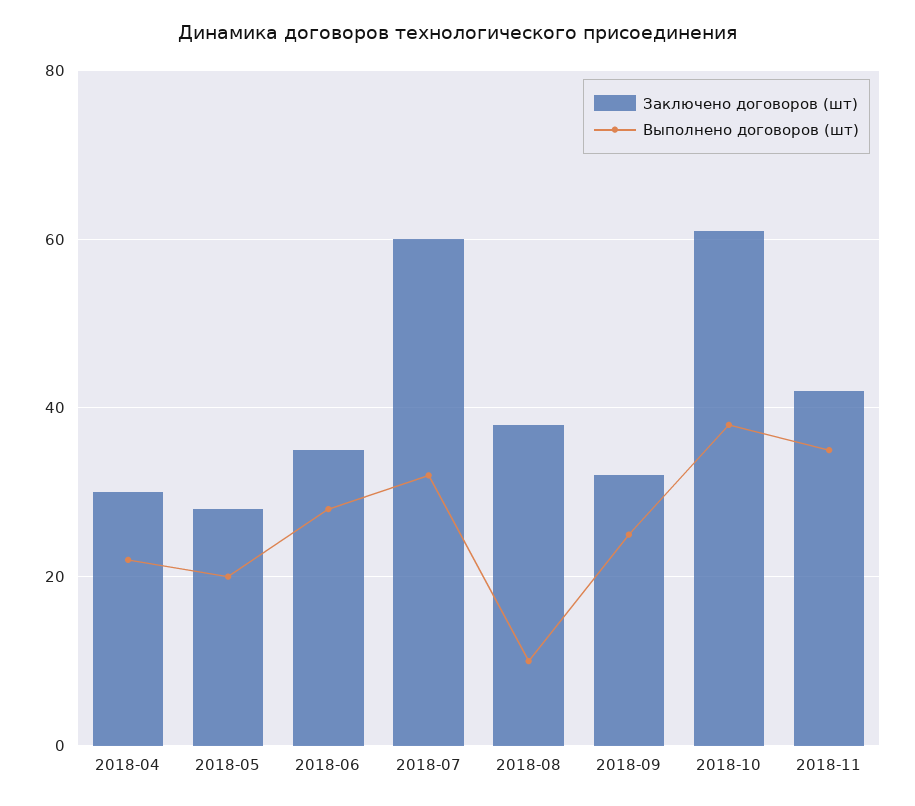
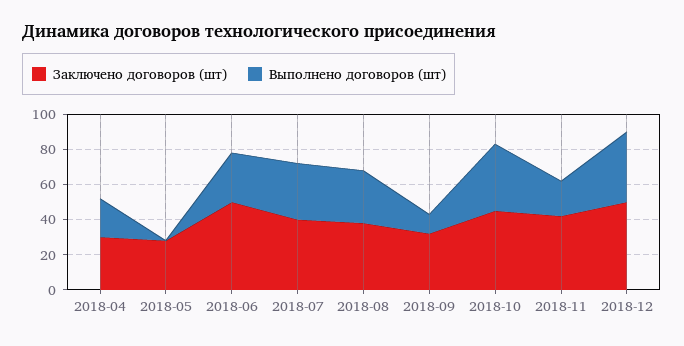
Выполнено договоров (шт), 2018-05: 20 -> 0
Заключено договоров (шт), 2018-06: 35 -> 50
Заключено договоров (шт), 2018-07: 60 -> 40
Выполнено договоров (шт), 2018-08: 10 -> 30
Выполнено договоров (шт), 2018-09: 25 -> 10
Заключено договоров (шт), 2018-10: 60 -> 45
Выполнено договоров (шт), 2018-11: 35 -> 20
Заключено договоров (шт), 2018-12: none -> 50
Выполнено договоров (шт), 2018-12: none -> 40

